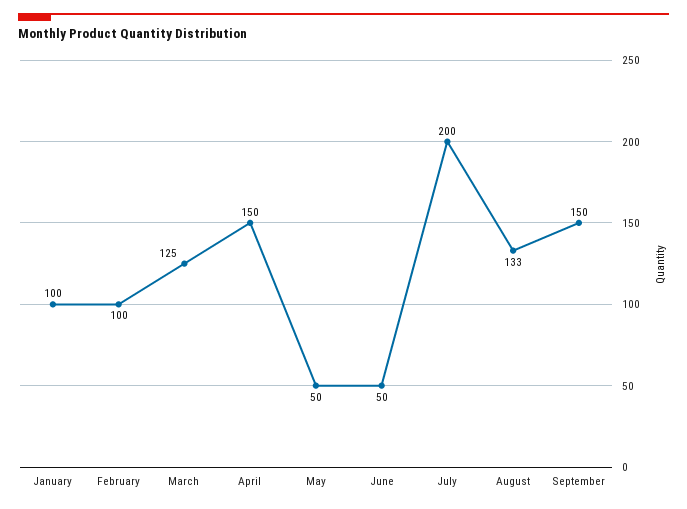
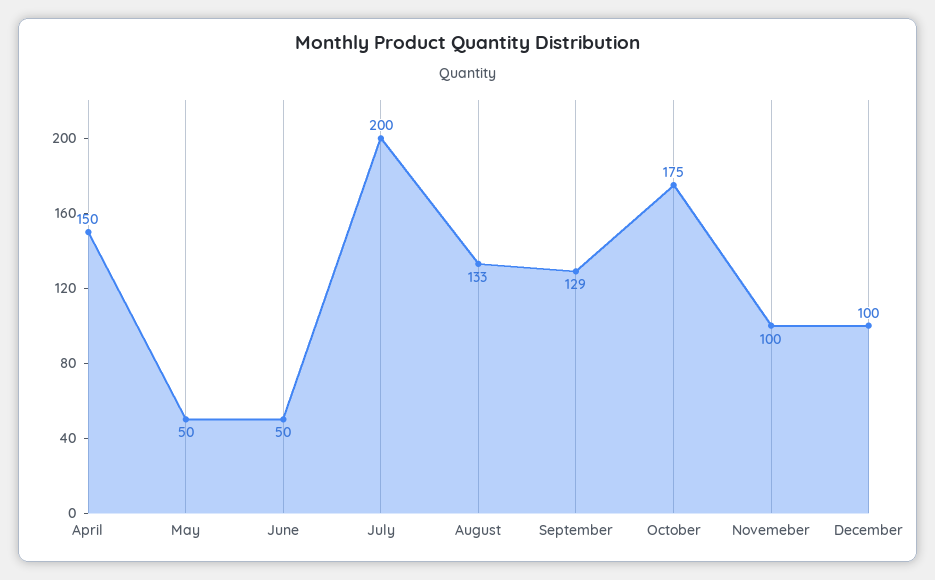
January: 100 -> none
February: 100 -> none
March: 125 -> none
September: 150 -> 129
October: none -> 175
Novemeber: none -> 100
December: none -> 100

